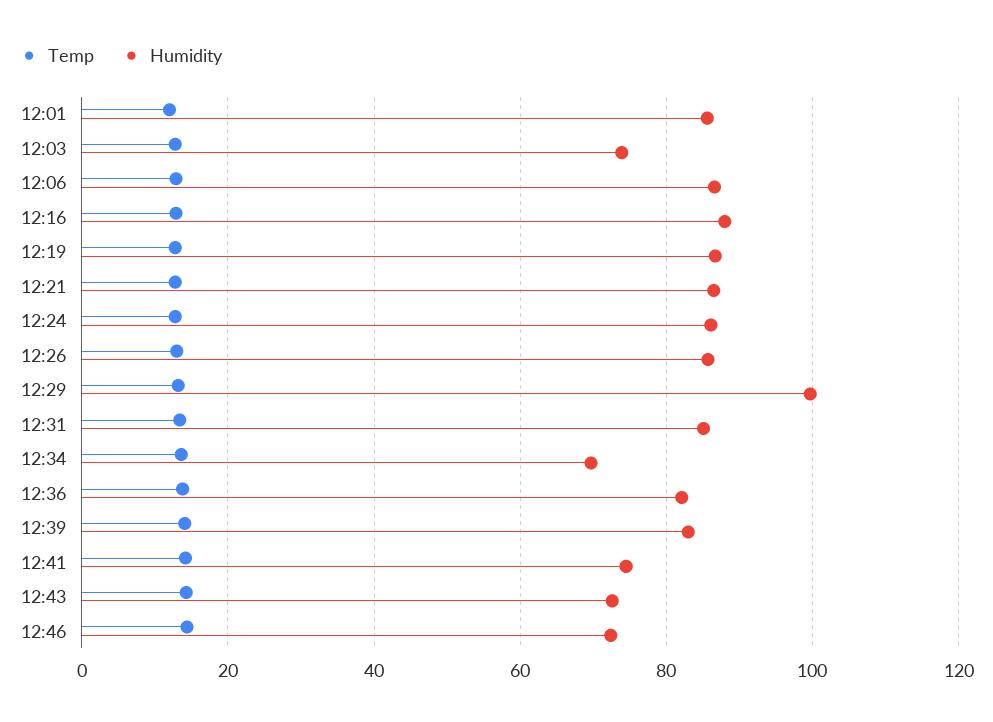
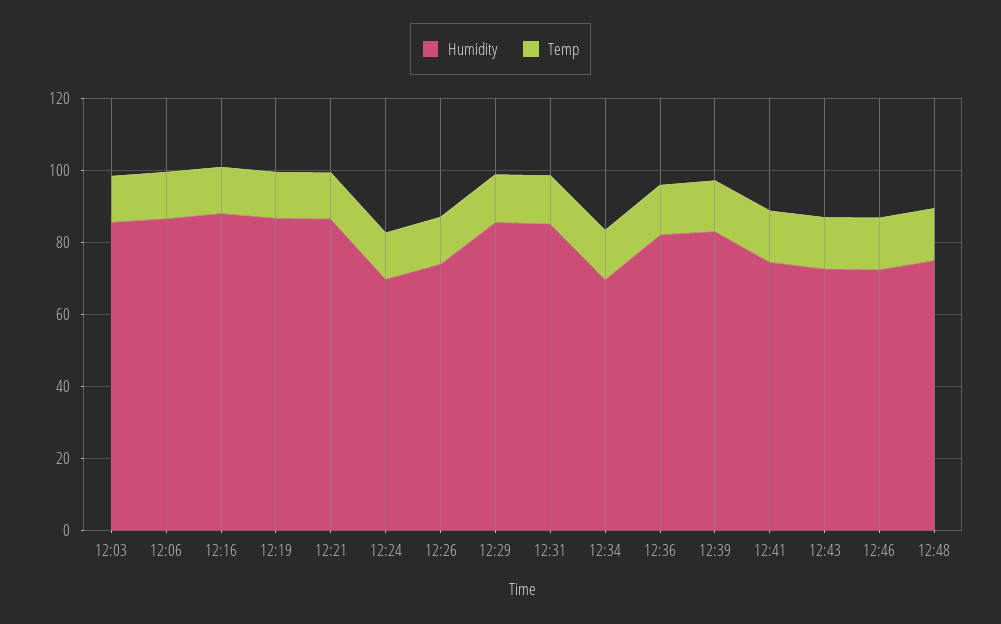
Temp, 12:01: 12 -> none
Humidity, 12:01: 86 -> none
Humidity, 12:03: 74 -> 85
Humidity, 12:24: 86 -> 70
Humidity, 12:26: 86 -> 75
Humidity, 12:29: 100 -> 85
Humidity, 12:48: none -> 75
Temp, 12:48: none -> 15

